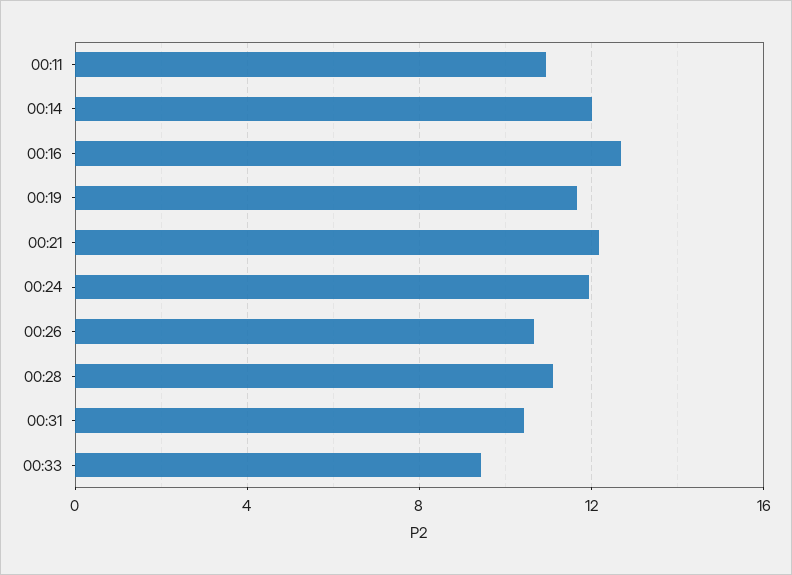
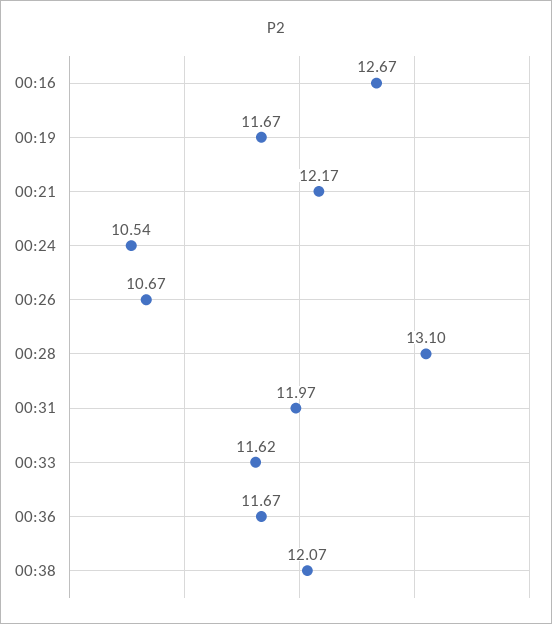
00:11: 11 -> none
00:14: 12 -> none
00:24: 12 -> 10.54
00:28: 11 -> 13.1
00:31: 10.5 -> 11.97
00:33: 9.5 -> 11.62
00:36: none -> 11.67
00:38: none -> 12.07

